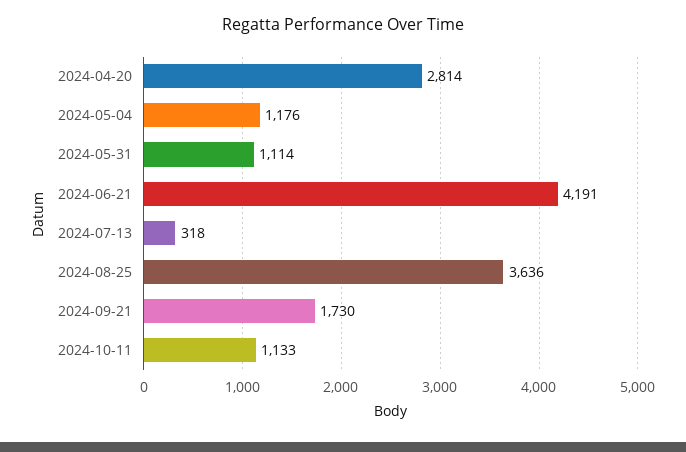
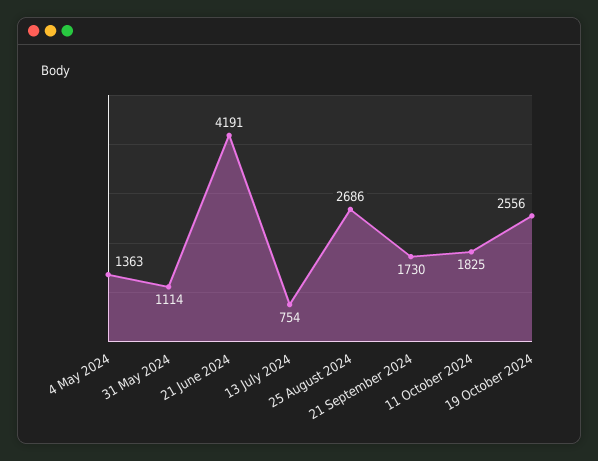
2024-04-20: 2814 -> none
2024-05-04: 1176 -> 1363
2024-07-13: 318 -> 754
2024-08-25: 3636 -> 2686
2024-10-11: 1133 -> 1825
19 October 2024: none -> 2556

